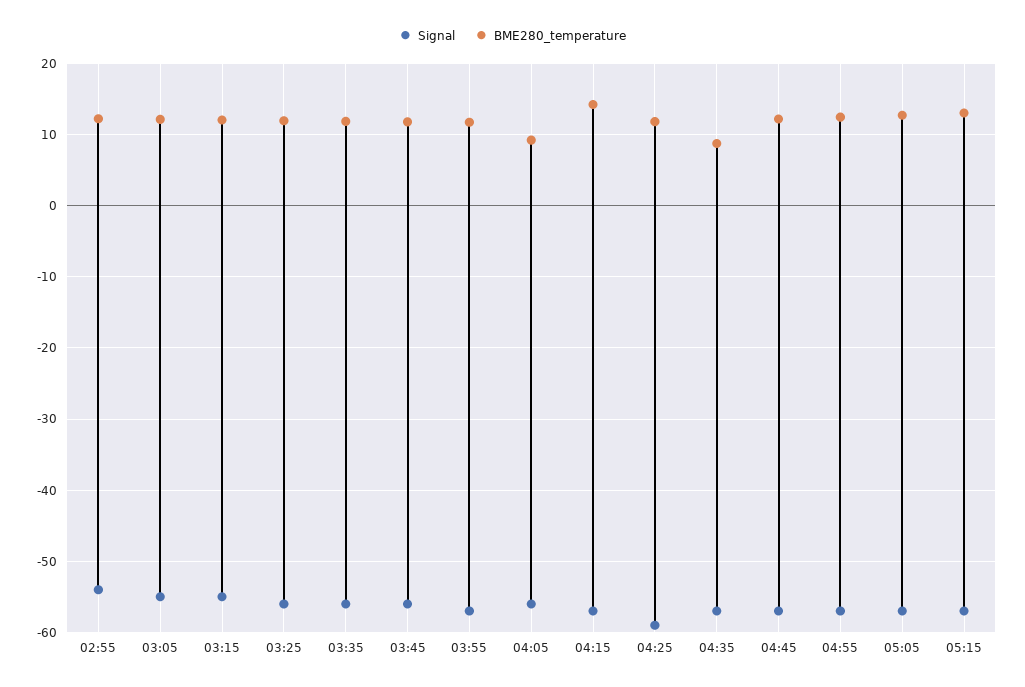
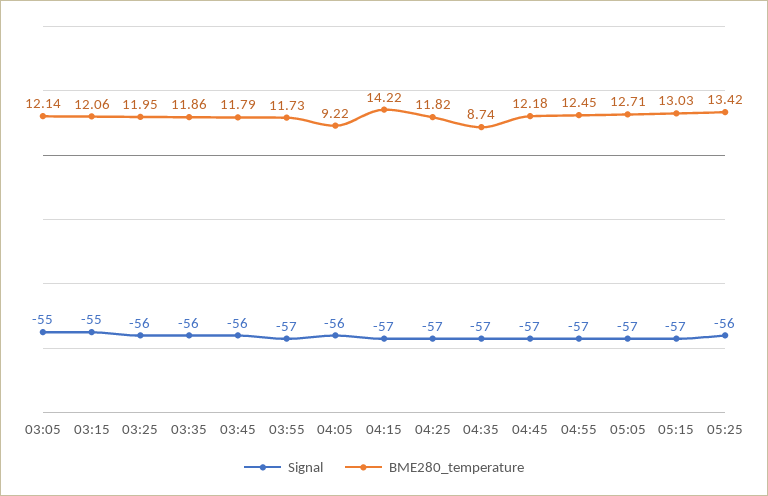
Signal, 02:55: -54 -> none
BME280_temperature, 02:55: 12 -> none
Signal, 04:25: -59 -> -57
Signal, 05:25: none -> -56
BME280_temperature, 05:25: none -> 13.42

